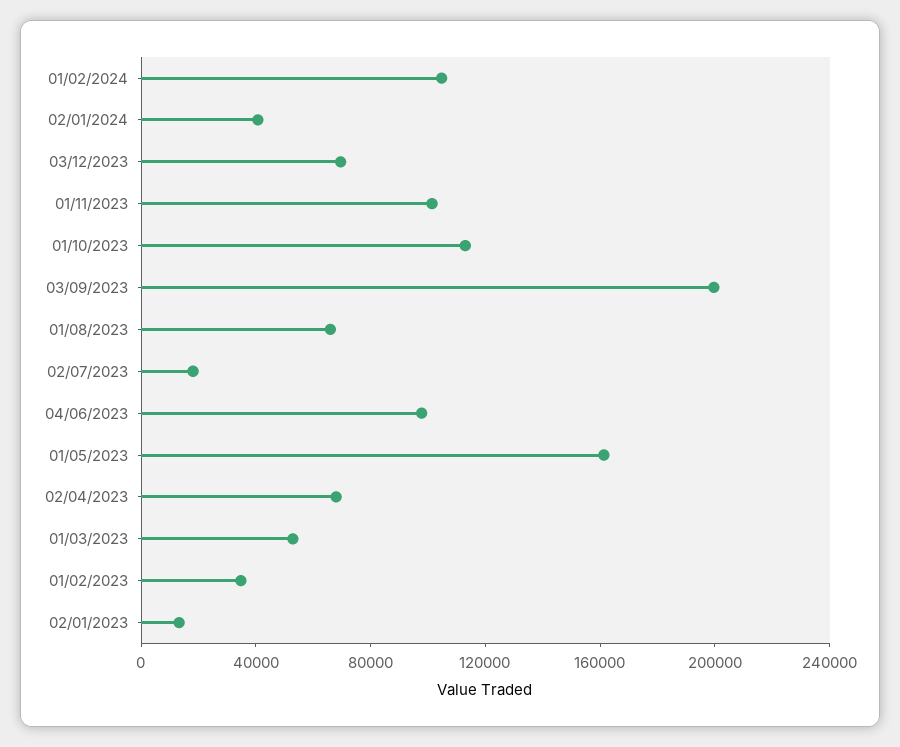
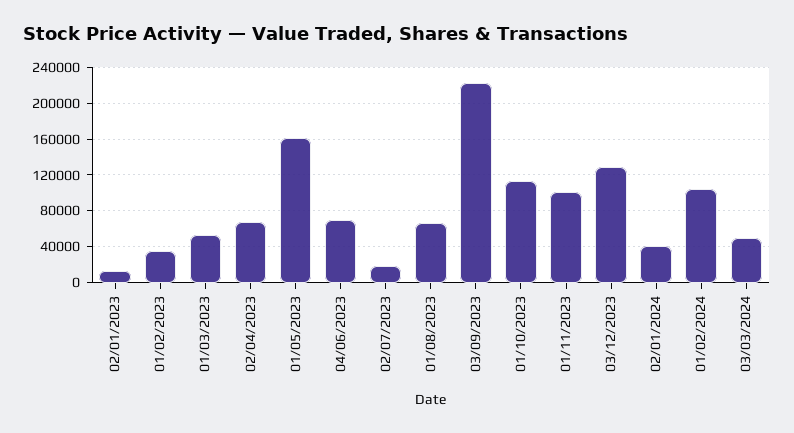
03/12/2023: 70000 -> 130000
03/09/2023: 200000 -> 220000
04/06/2023: 100000 -> 70000
03/03/2024: none -> 50000

